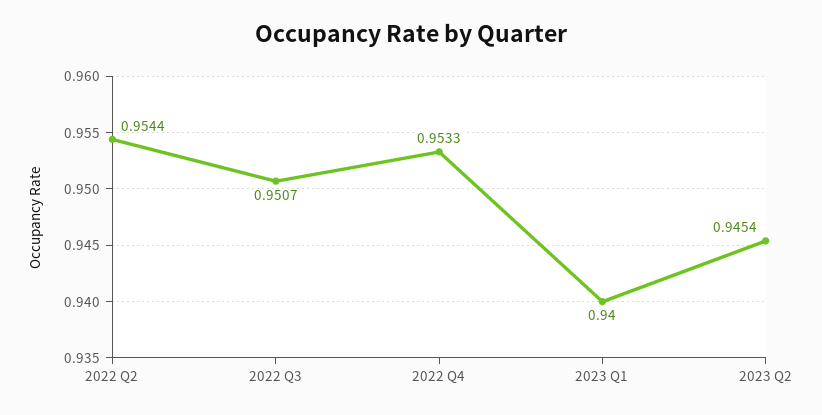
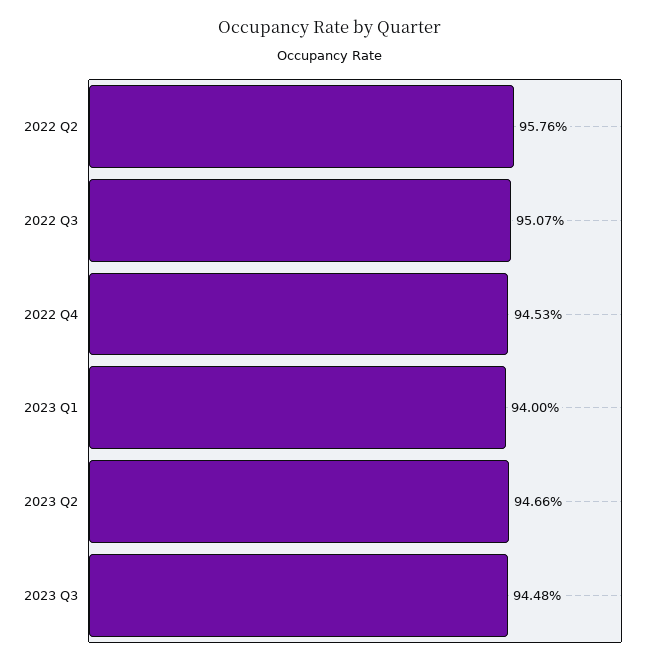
2022 Q2: 0.9544 -> 0.9576
2022 Q4: 0.9533 -> 0.9453
2023 Q2: 0.9454 -> 0.9466
2023 Q3: none -> 0.9448

